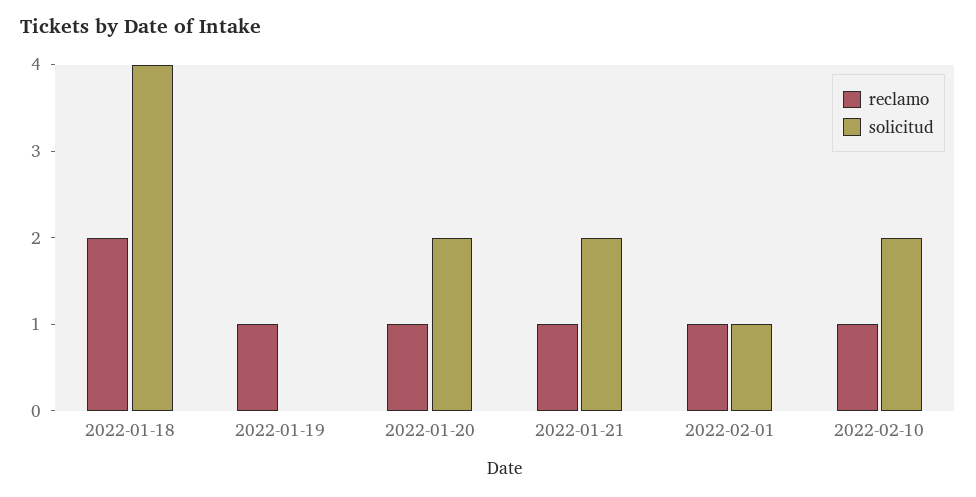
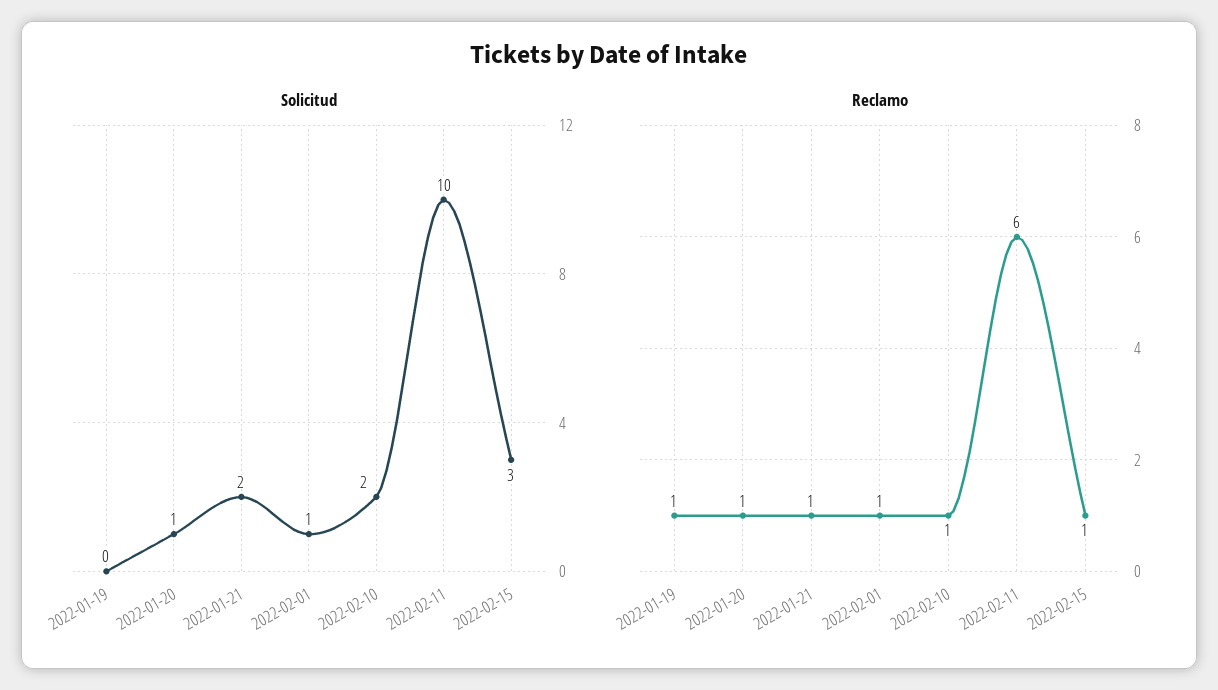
reclamo, 2022-01-18: 2 -> none
solicitud, 2022-01-18: 4 -> none
solicitud, 2022-01-20: 2 -> 1
solicitud, 2022-02-11: none -> 10
solicitud, 2022-02-15: none -> 3
reclamo, 2022-02-11: none -> 6
reclamo, 2022-02-15: none -> 1

